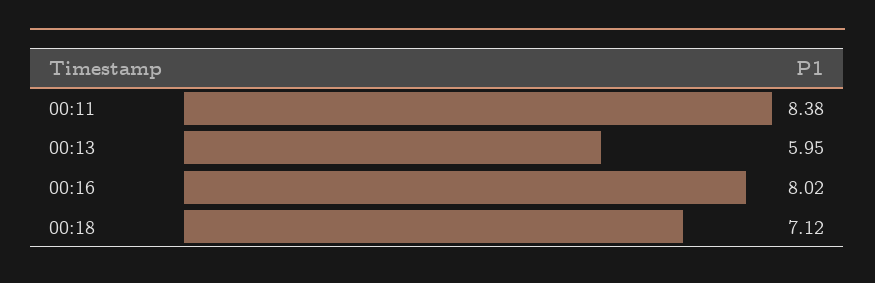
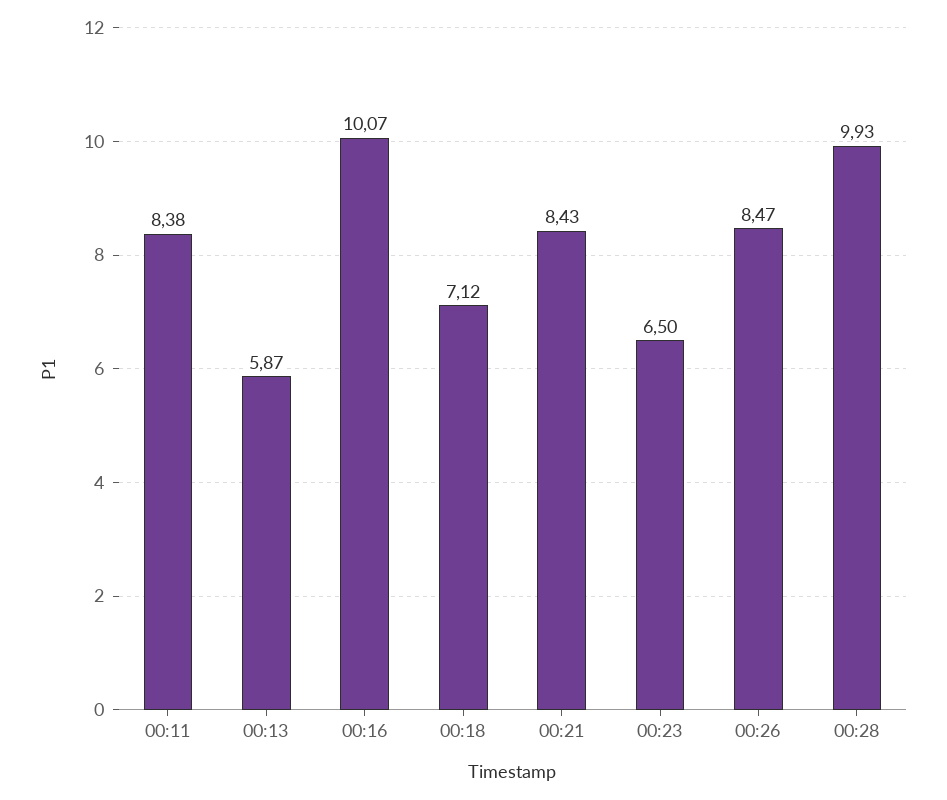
00:13: 5.95 -> 5.87
00:16: 8.02 -> 10.07
00:21: none -> 8.43
00:23: none -> 6.5
00:26: none -> 8.47
00:28: none -> 9.93

